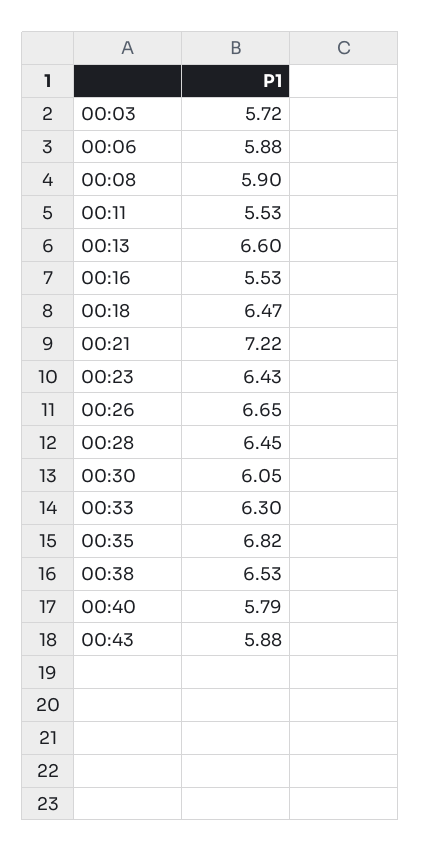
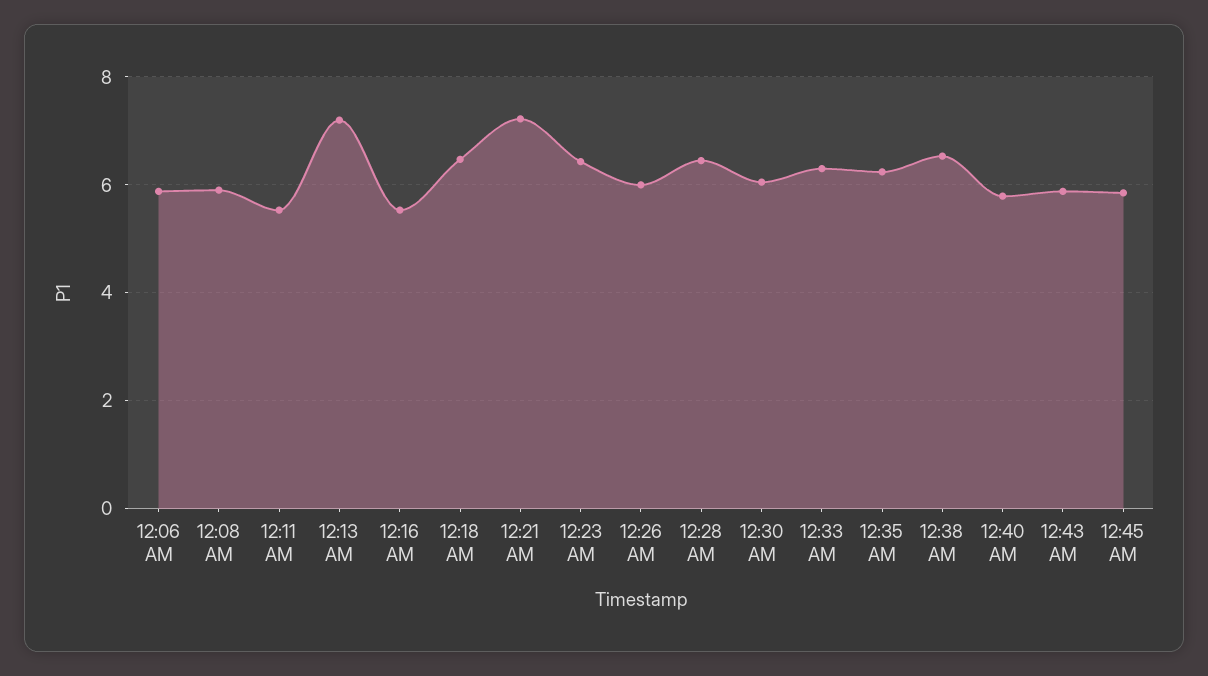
00:03: 5.72 -> none
00:13: 6.6 -> 7.2
00:26: 6.65 -> 6
00:35: 6.82 -> 6.2
12:45 AM: none -> 5.8

